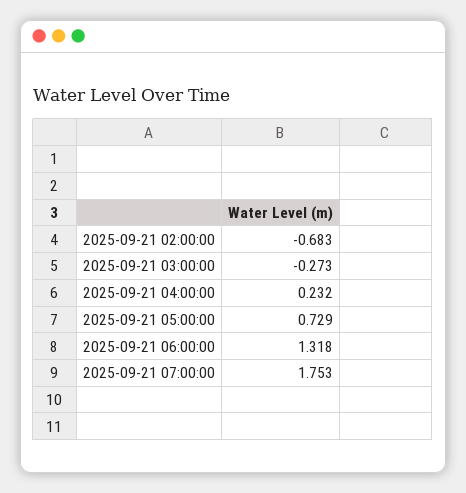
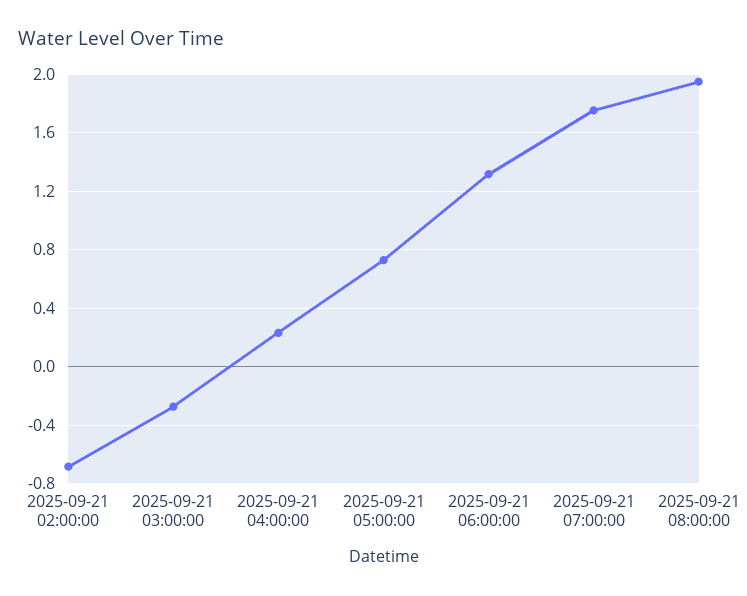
2025-09-21 08:00:00: none -> 1.95

